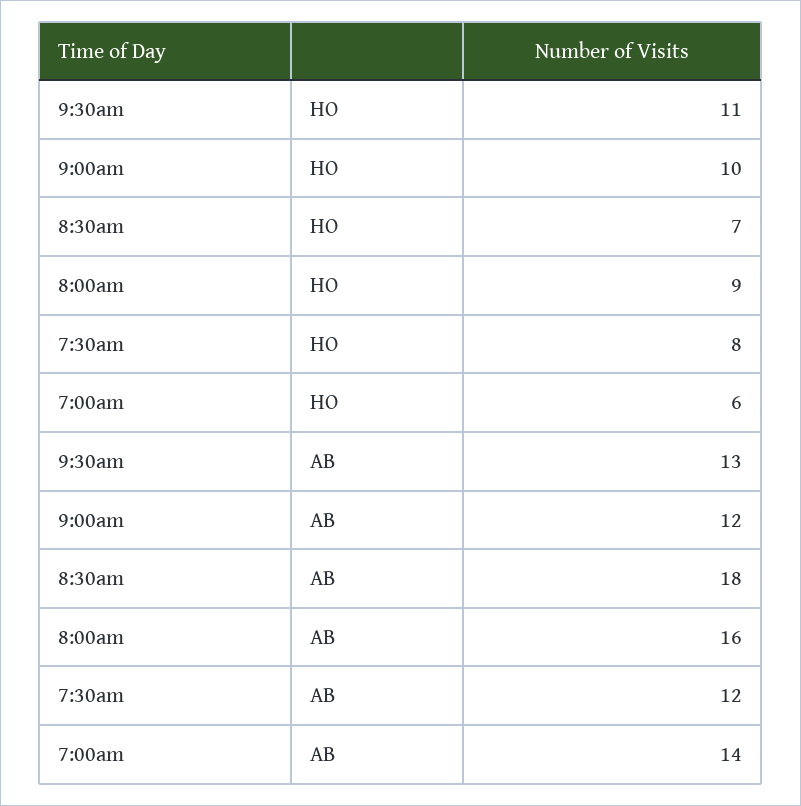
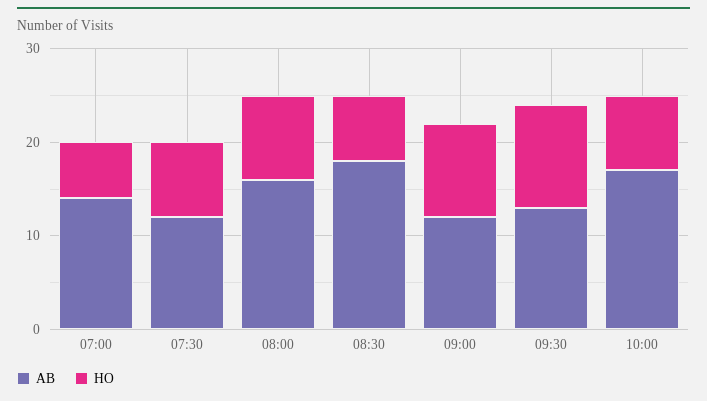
AB, 10:00: none -> 17
HO, 10:00: none -> 8

